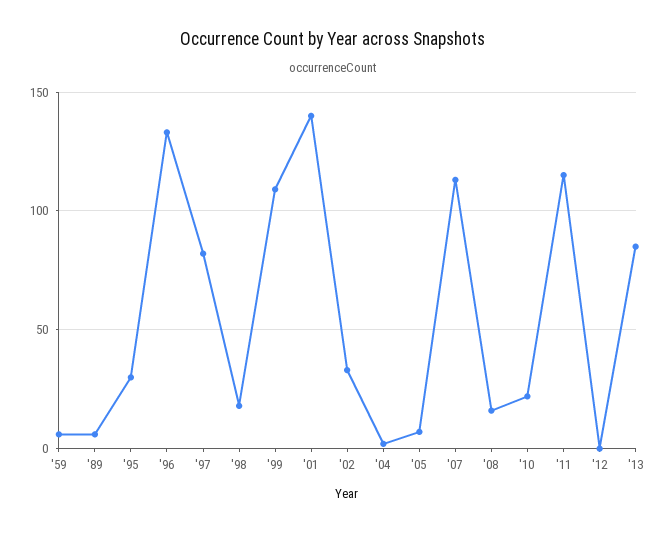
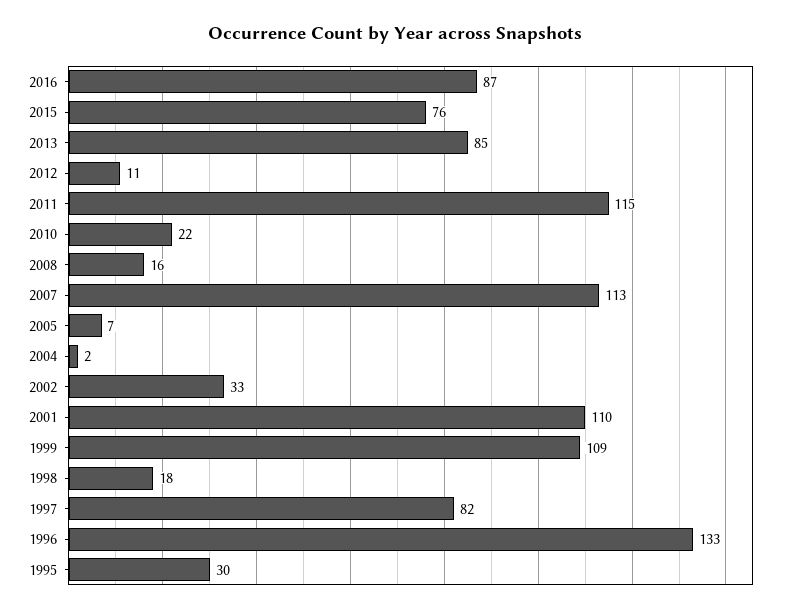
'59: 5 -> none
'89: 5 -> none
'01: 140 -> 110
'12: 0 -> 11
2016: none -> 87
2015: none -> 76

